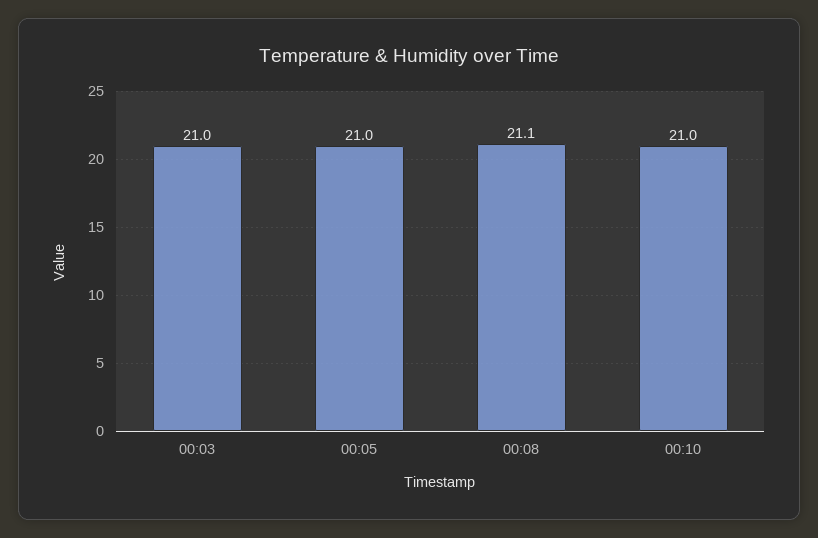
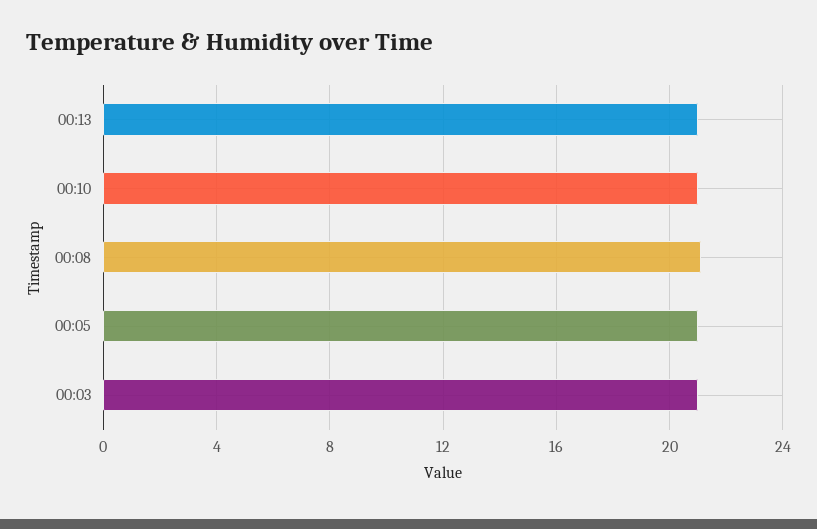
00:13: none -> 21

